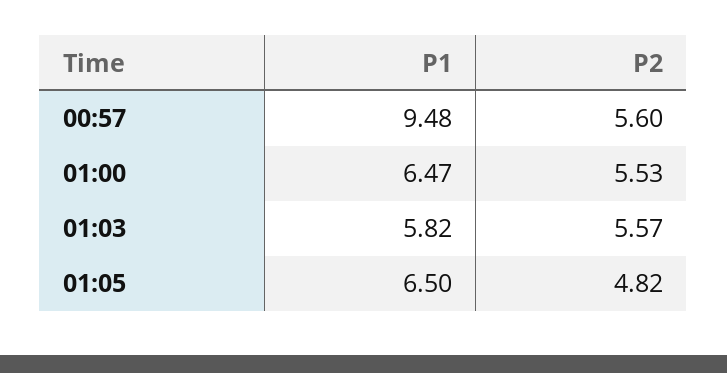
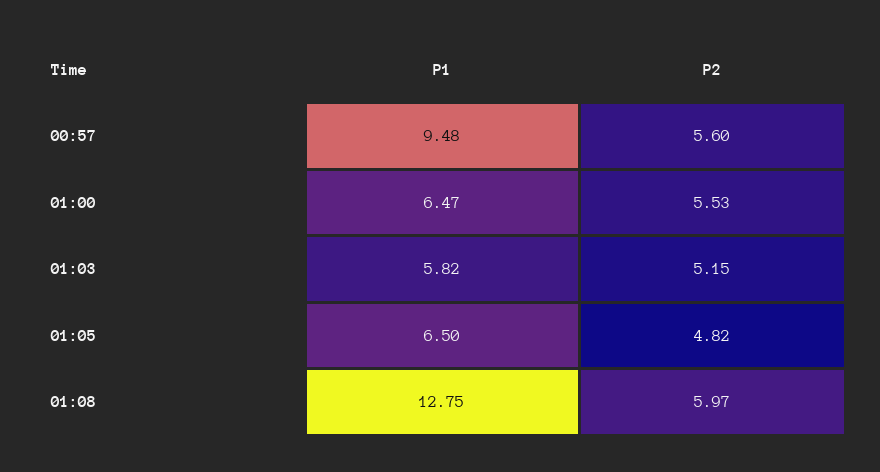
P2, 01:03: 5.57 -> 5.15
P1, 01:08: none -> 12.75
P2, 01:08: none -> 5.97

